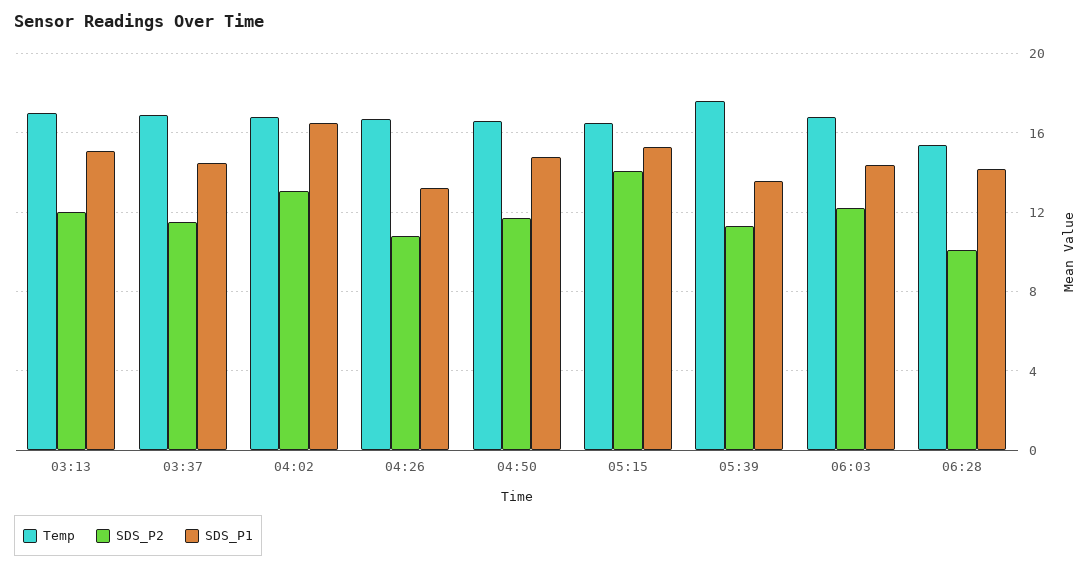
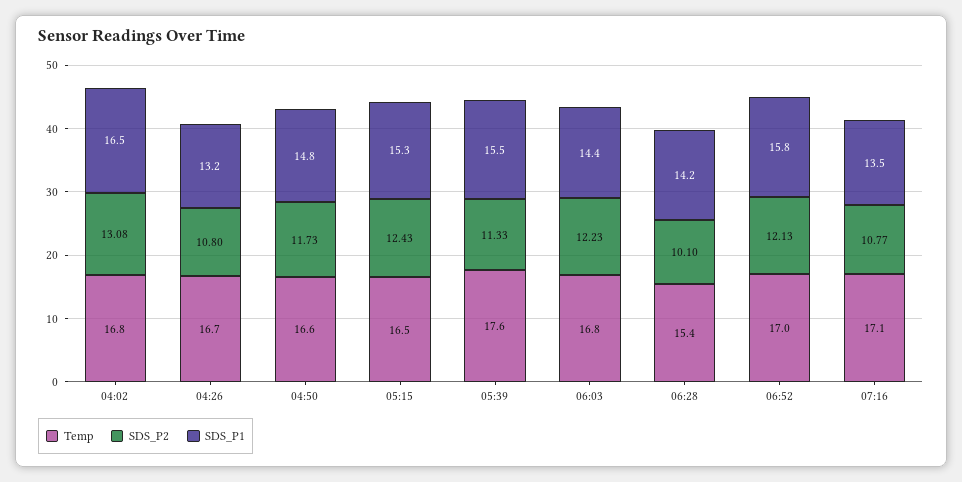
Temp, 03:13: 17 -> none
SDS_P2, 03:13: 12 -> none
SDS_P1, 03:13: 15 -> none
Temp, 03:37: 17 -> none
SDS_P2, 03:37: 11.5 -> none
SDS_P1, 03:37: 14.5 -> none
SDS_P2, 05:15: 14 -> 12.43
SDS_P1, 05:39: 13.5 -> 15.5
Temp, 06:52: none -> 17
SDS_P2, 06:52: none -> 12.13
SDS_P1, 06:52: none -> 15.8
Temp, 07:16: none -> 17.1
SDS_P2, 07:16: none -> 10.77
SDS_P1, 07:16: none -> 13.5

